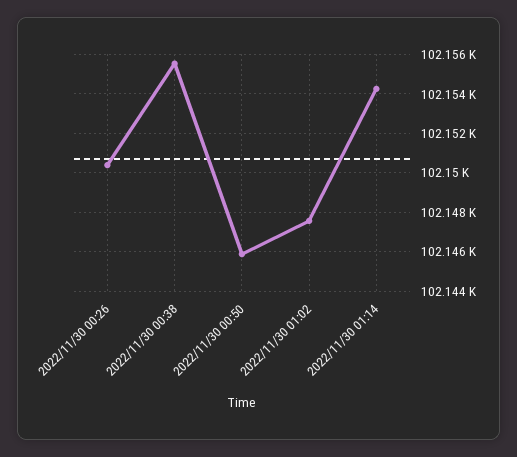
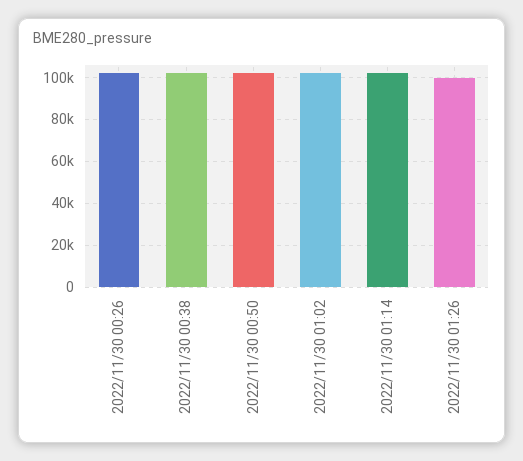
2022/11/30 01:26: none -> 100000

